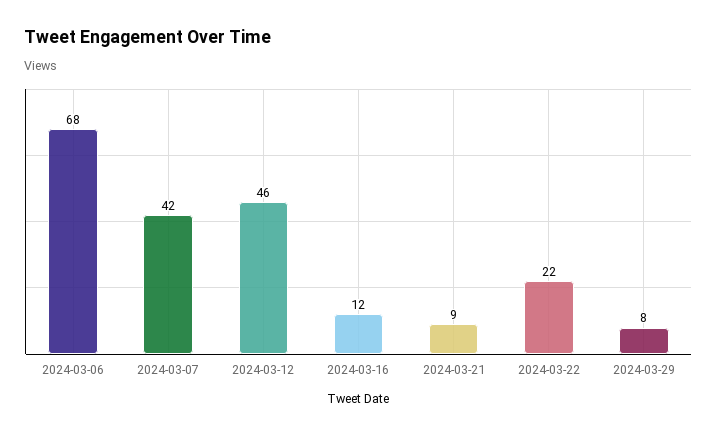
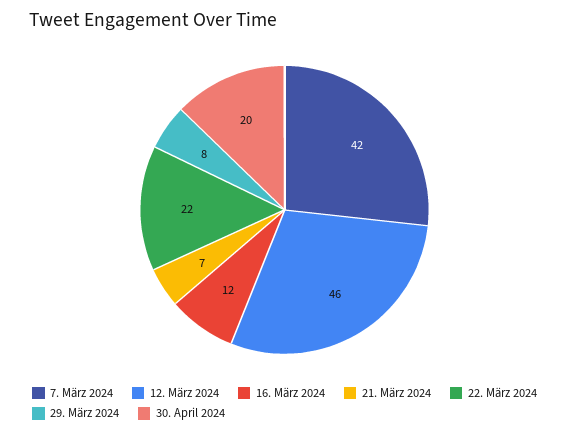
2024-03-06: 68 -> none
2024-03-21: 9 -> 7
30. April 2024: none -> 20

